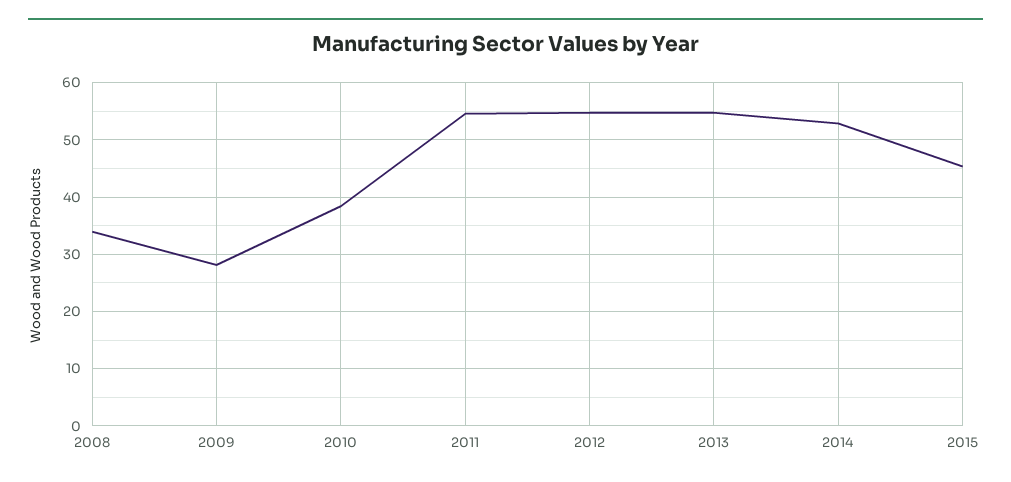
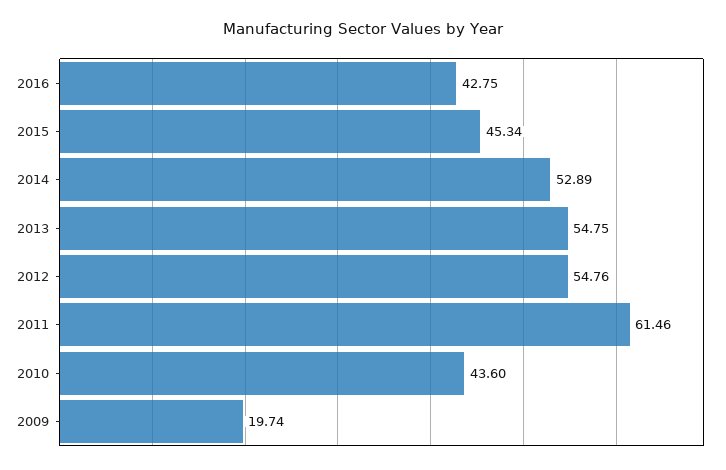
2008: 34 -> none
2009: 28 -> 19.74
2010: 38 -> 43.6
2011: 54 -> 61.46
2016: none -> 42.75

